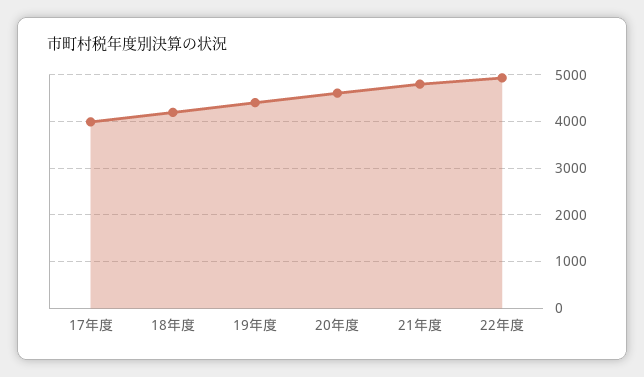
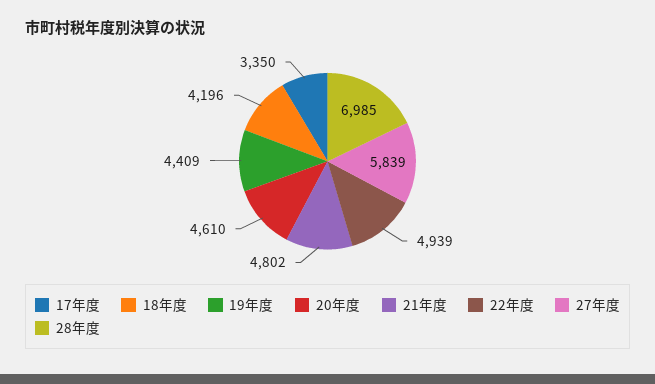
17年度: 4000 -> 3350
27年度: none -> 5839
28年度: none -> 6985

